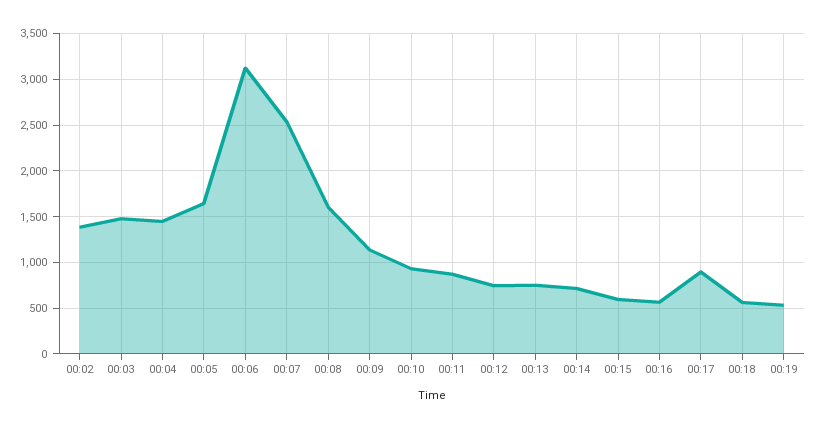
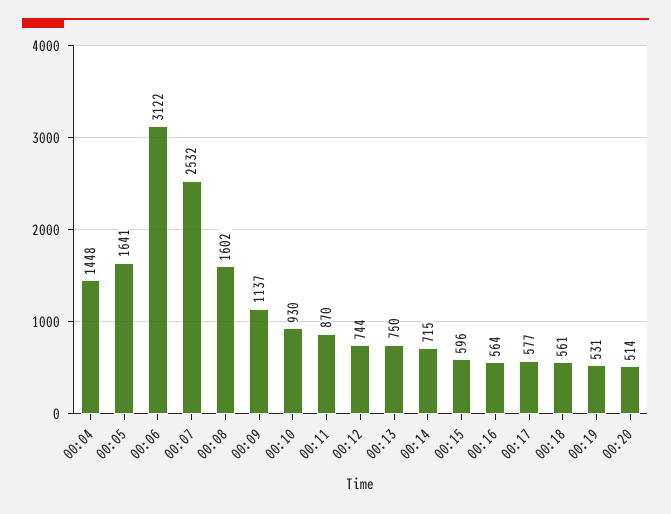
00:02: 1400 -> none
00:03: 1500 -> none
00:17: 900 -> 577
00:20: none -> 514

